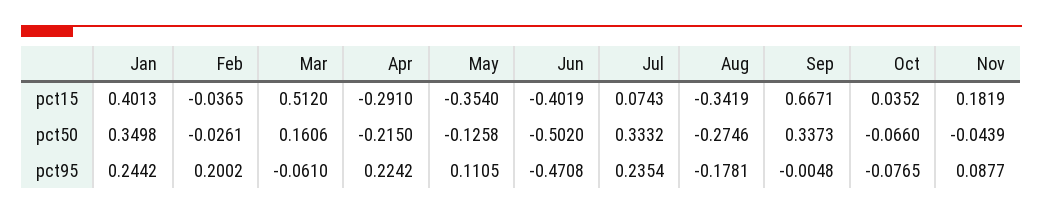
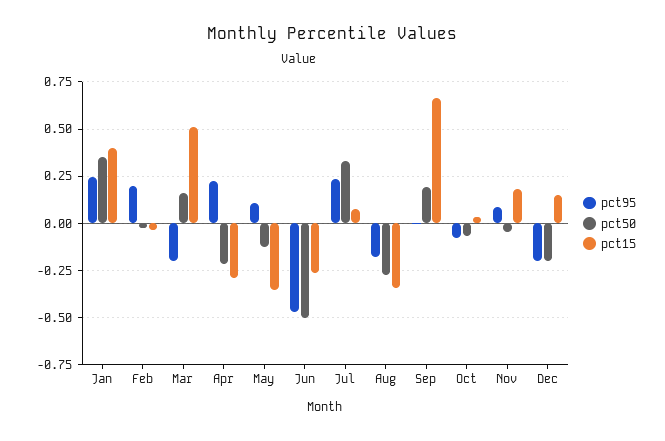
pct15, Jun: -0.4019 -> -0.25
pct50, Sep: 0.3373 -> 0.2
pct95, Mar: -0.061 -> -0.2
pct95, Dec: none -> -0.2
pct50, Dec: none -> -0.2
pct15, Dec: none -> 0.15

